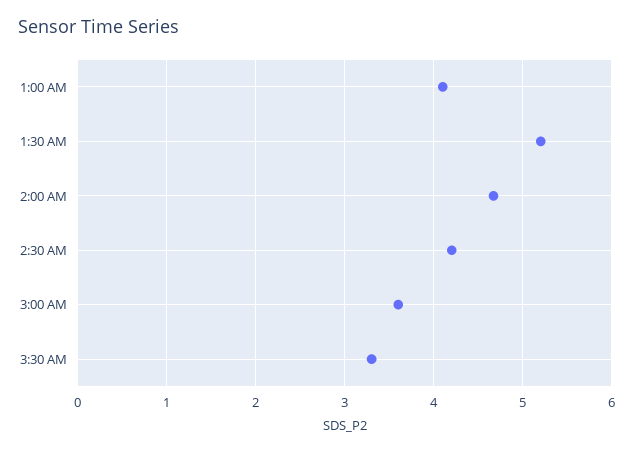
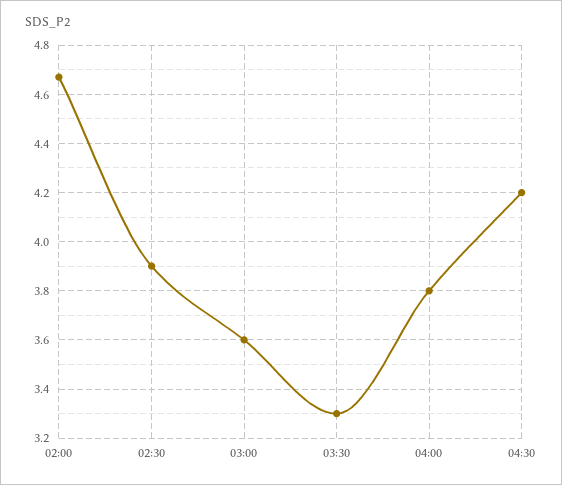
1:00 AM: 4.1 -> none
1:30 AM: 5.2 -> none
2:30 AM: 4.2 -> 3.9
04:00: none -> 3.8
04:30: none -> 4.2

